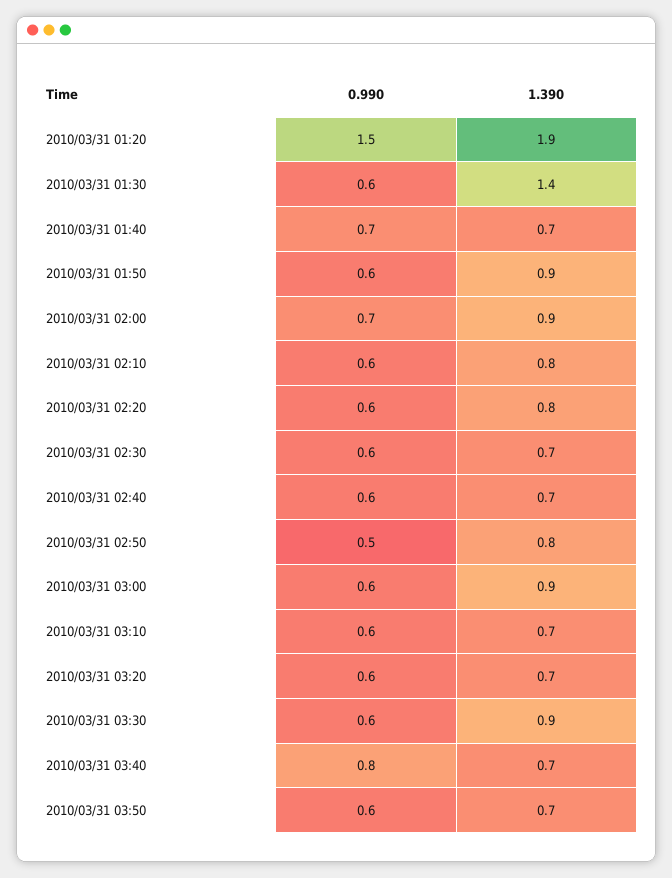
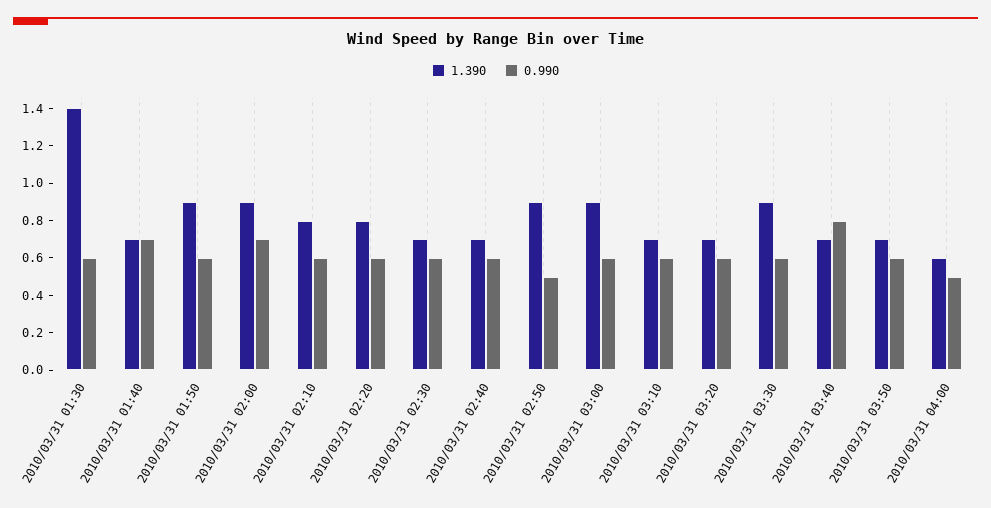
0.990, 2010/03/31 01:20: 1.5 -> none
1.390, 2010/03/31 01:20: 1.9 -> none
1.390, 2010/03/31 02:50: 0.8 -> 0.9
1.390, 2010/03/31 04:00: none -> 0.6
0.990, 2010/03/31 04:00: none -> 0.5

